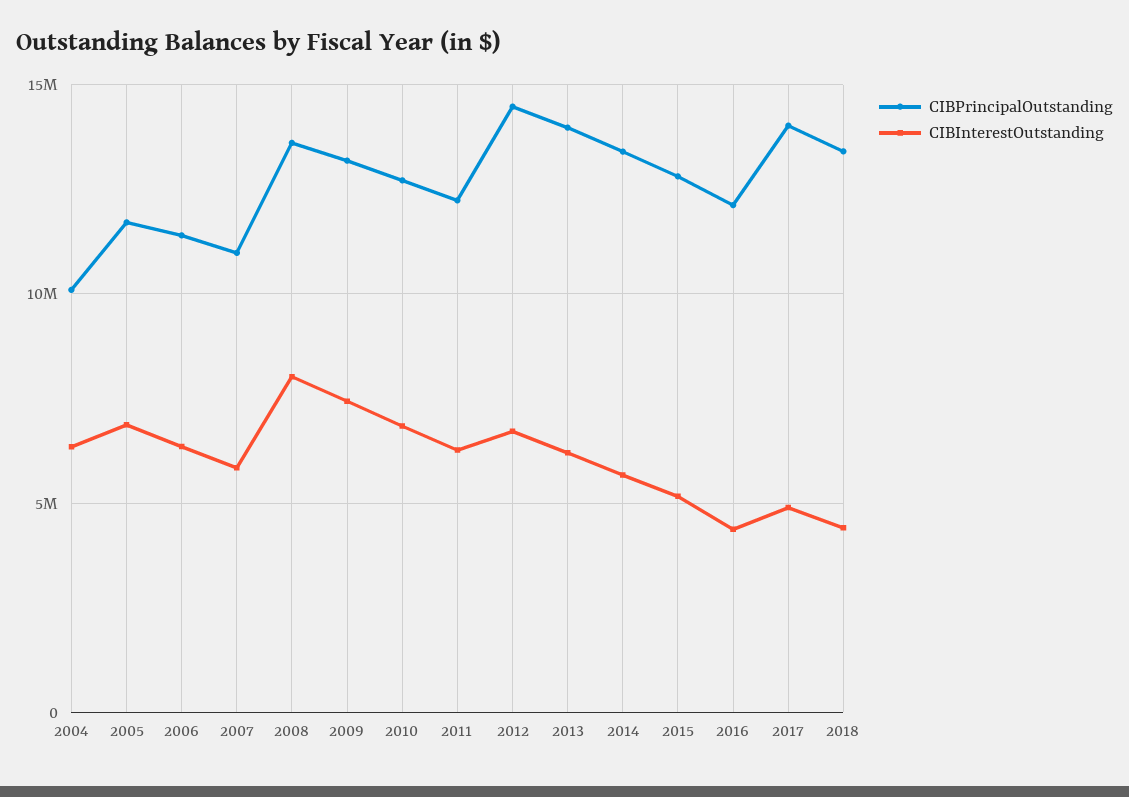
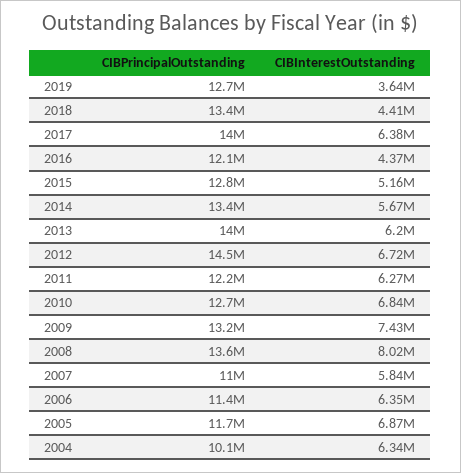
CIBInterestOutstanding, 2017: 5000000 -> 6380000
CIBPrincipalOutstanding, 2019: none -> 12700000
CIBInterestOutstanding, 2019: none -> 3640000

